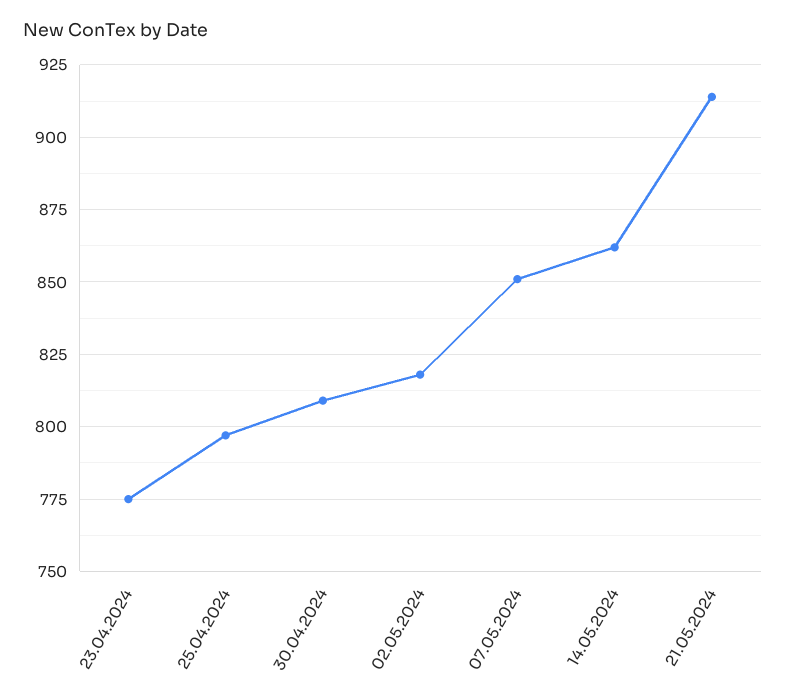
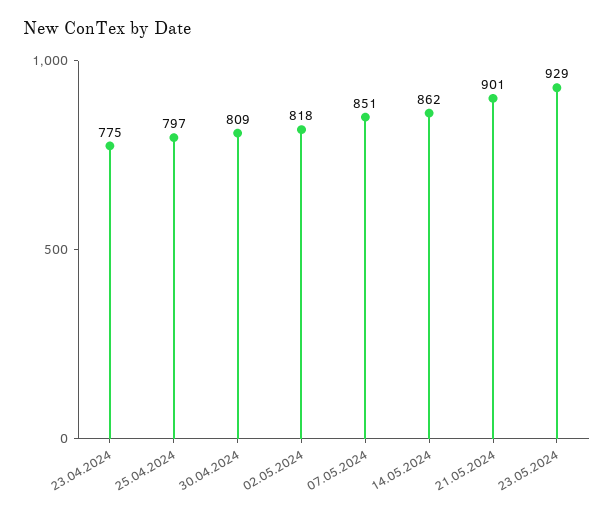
21.05.2024: 915 -> 901
23.05.2024: none -> 929

